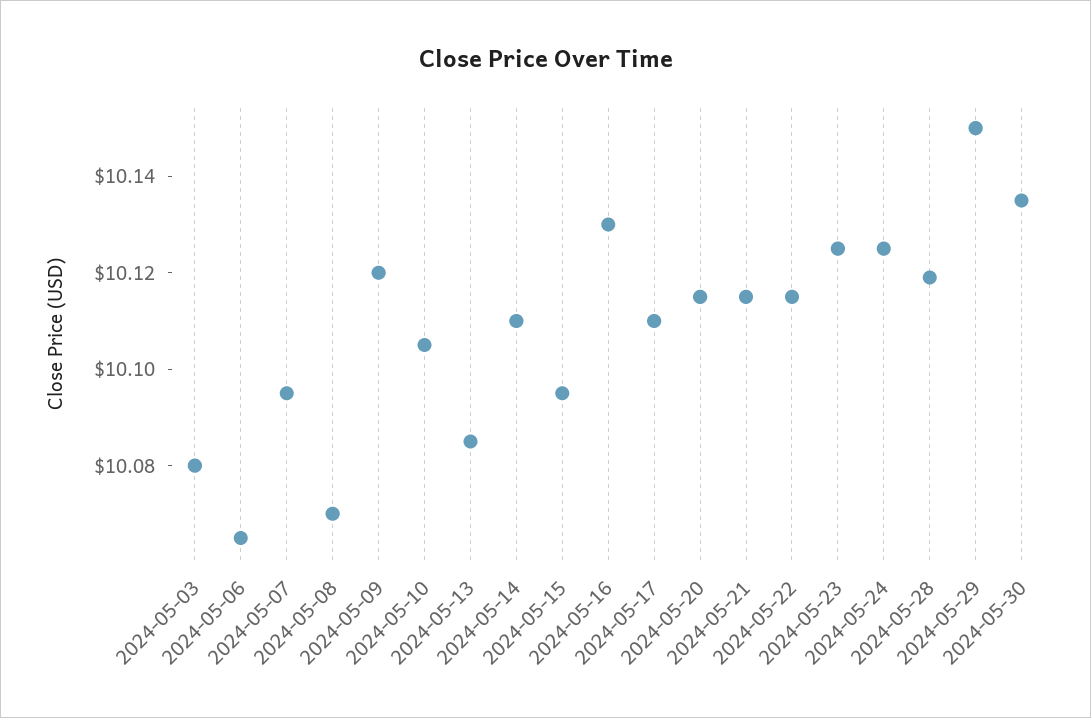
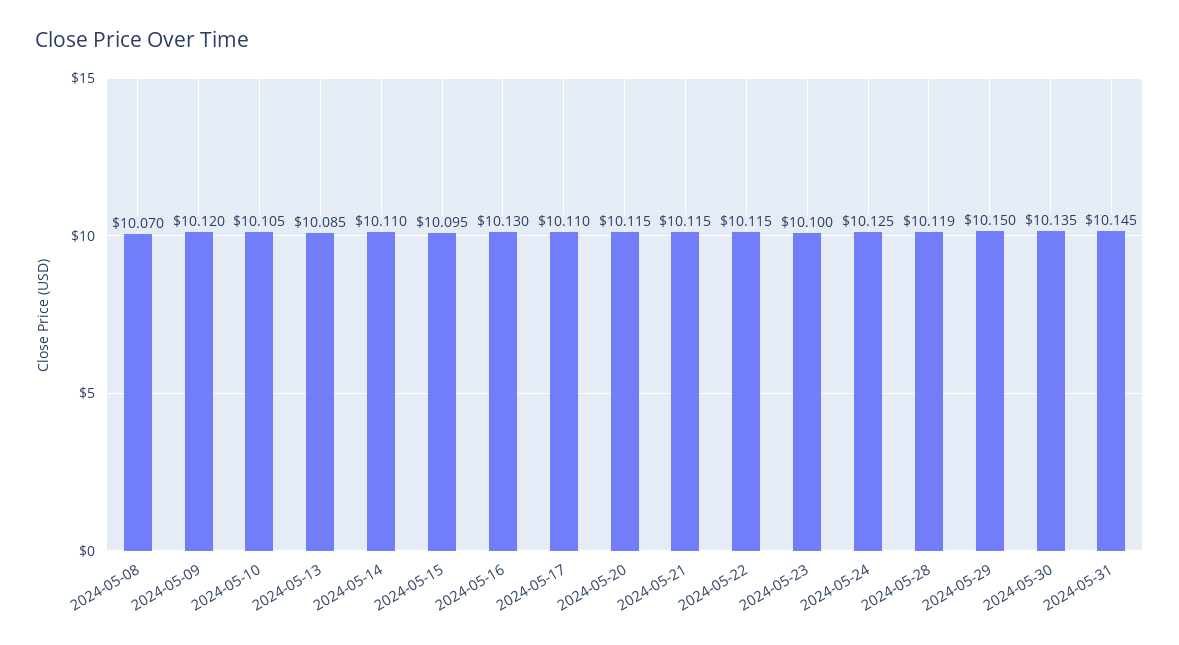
2024-05-03: 10.08 -> none
2024-05-06: 10.065 -> none
2024-05-07: 10.095 -> none
2024-05-23: 10.125 -> 10.1
2024-05-31: none -> 10.145

